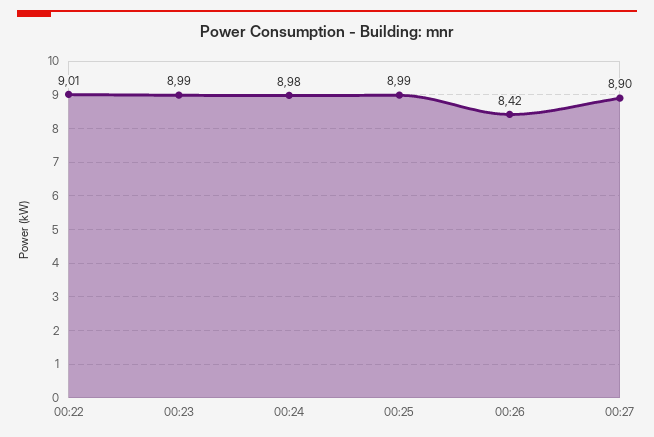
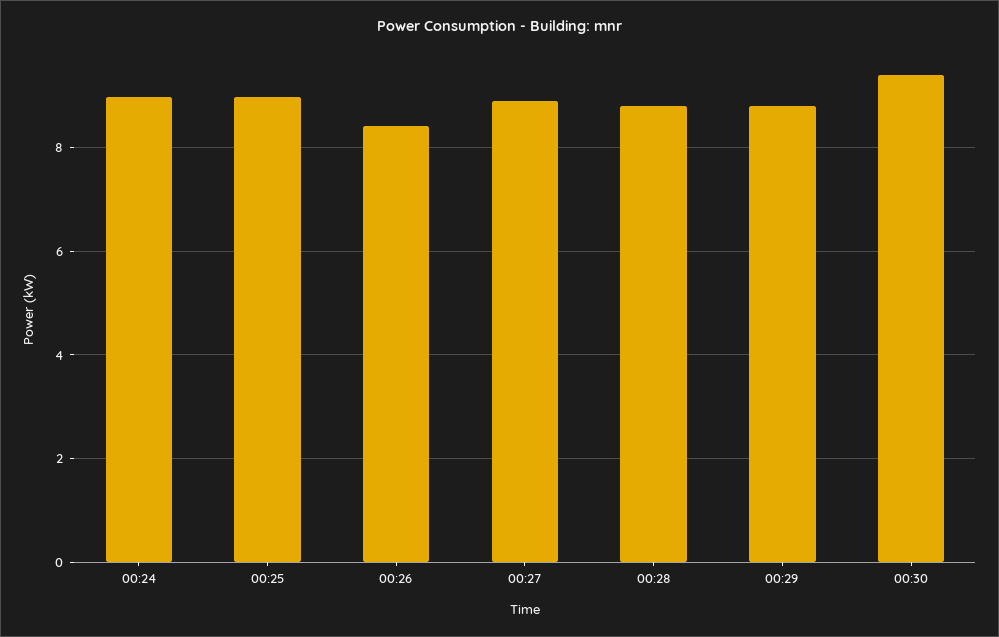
00:22: 9.01 -> none
00:23: 8.99 -> none
00:28: none -> 8.8
00:29: none -> 8.8
00:30: none -> 9.4

